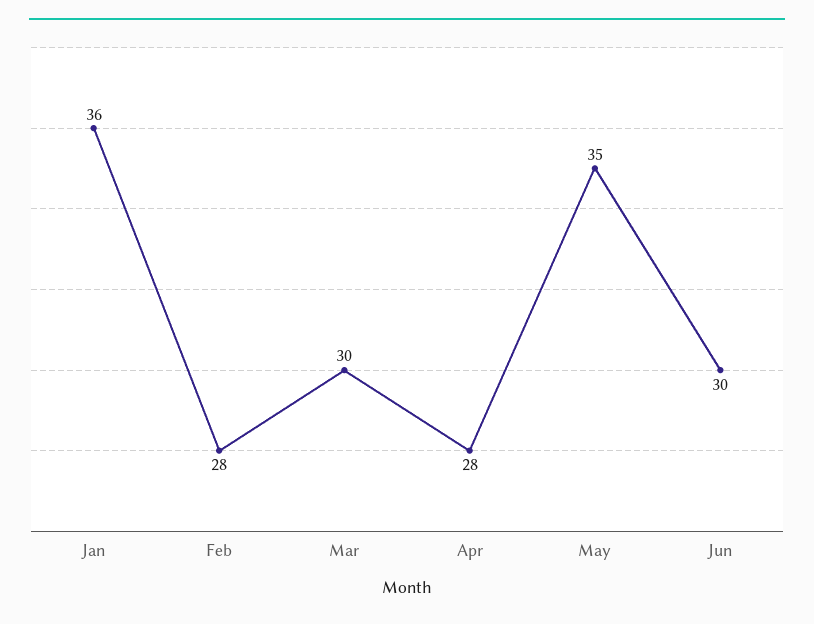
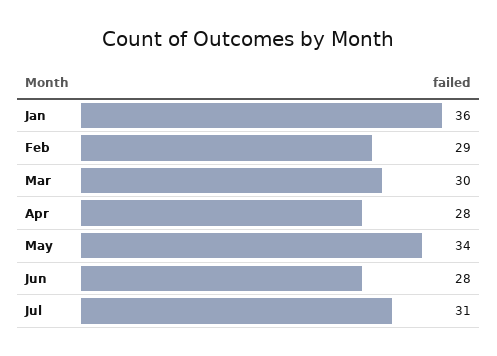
Feb: 28 -> 29
May: 35 -> 34
Jun: 30 -> 28
Jul: none -> 31

